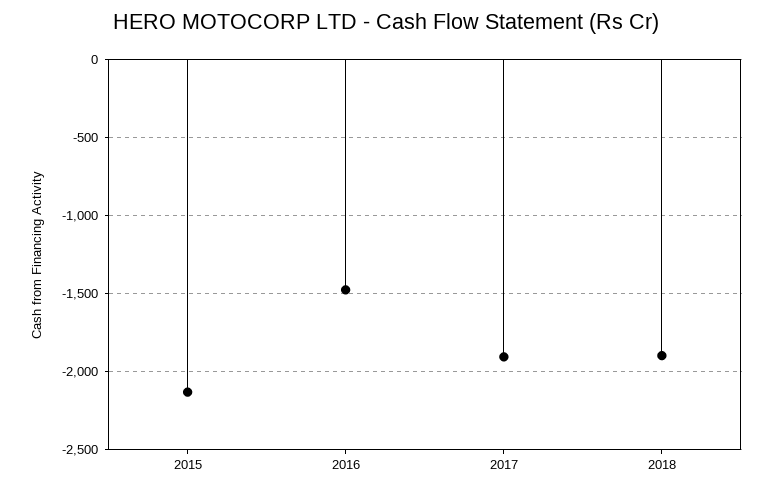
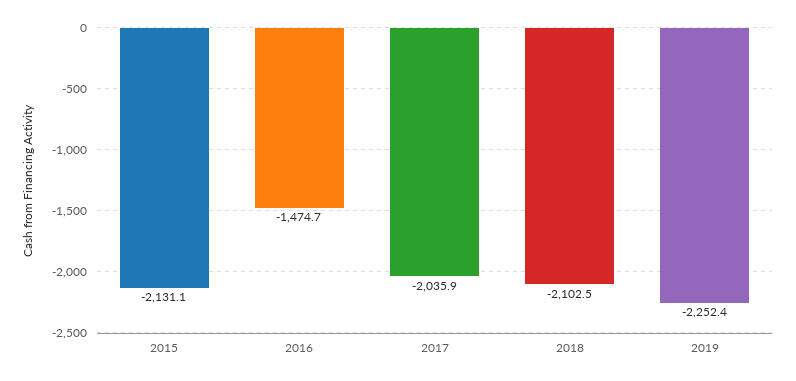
2017: -1900 -> -2035.9
2018: -1900 -> -2102.5
2019: none -> -2252.4

